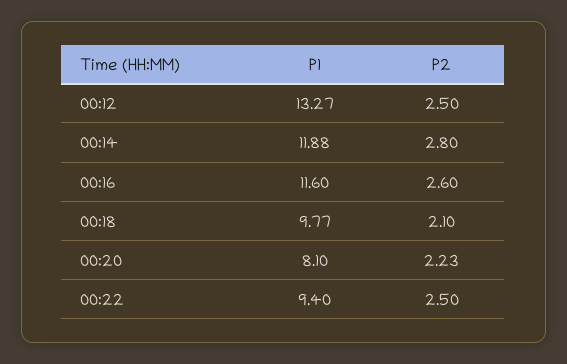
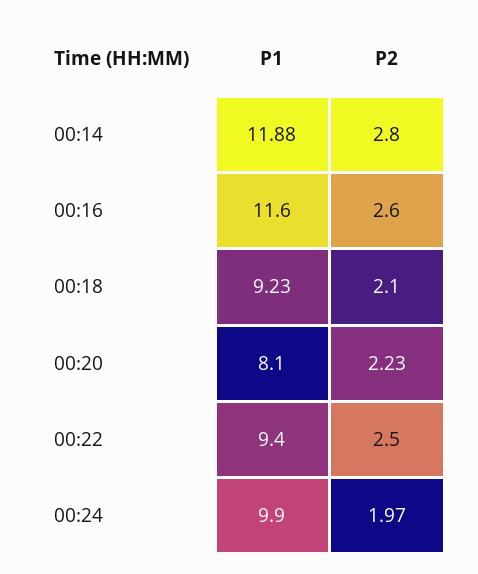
P1, 00:12: 13.27 -> none
P2, 00:12: 2.5 -> none
P1, 00:18: 9.77 -> 9.23
P1, 00:24: none -> 9.9
P2, 00:24: none -> 1.97

